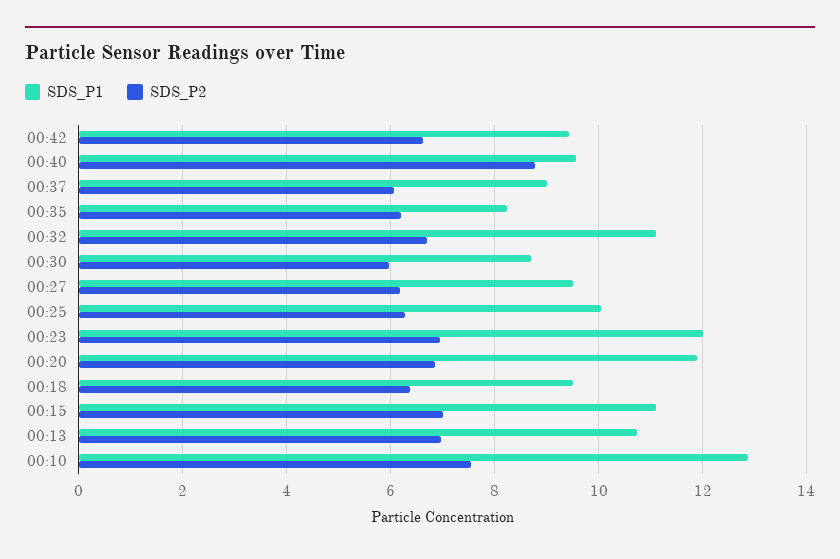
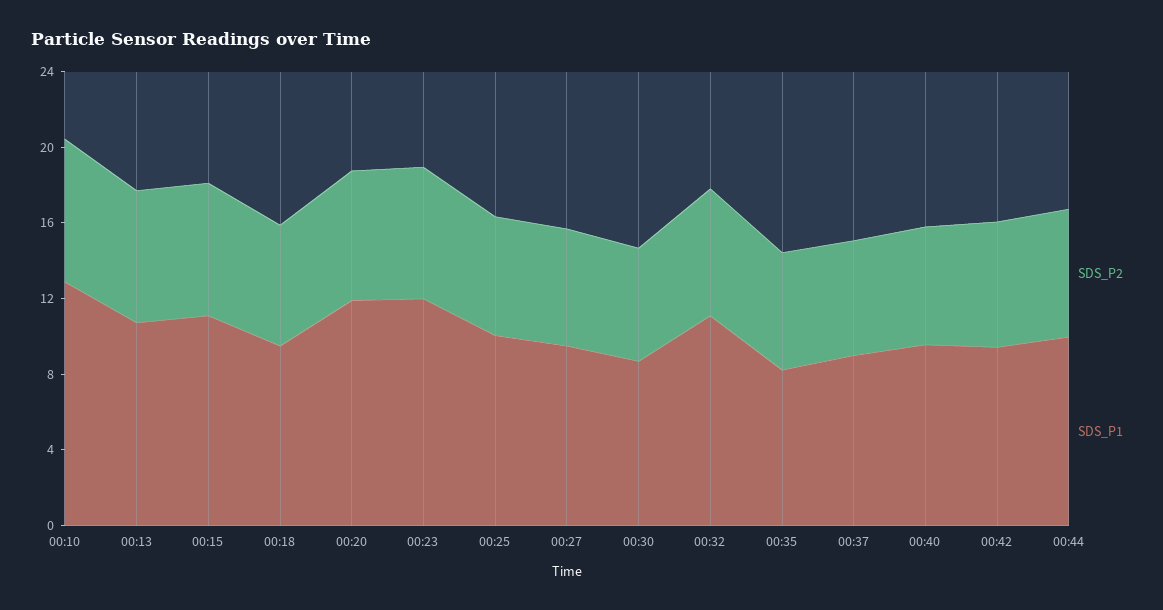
SDS_P2, 00:40: 8.8 -> 6
SDS_P2, 00:44: none -> 7
SDS_P1, 00:44: none -> 10

